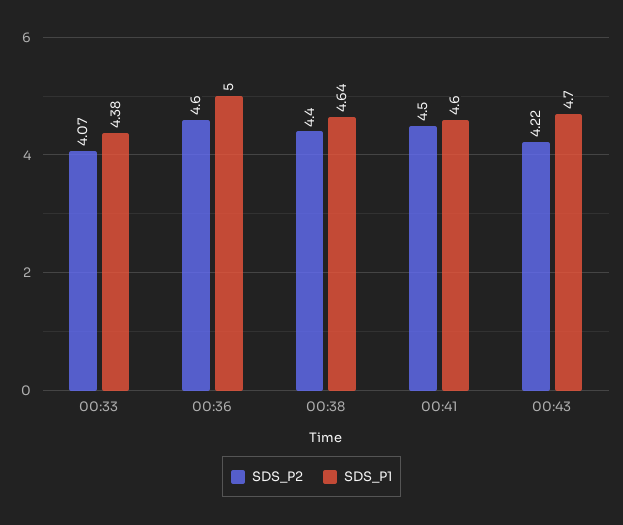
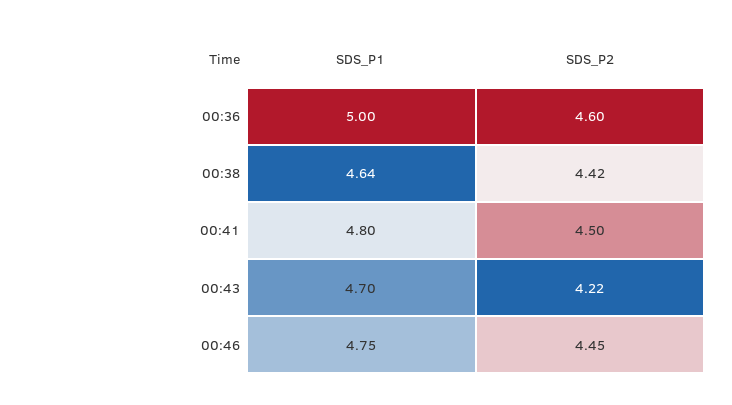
SDS_P2, 00:33: 4.07 -> none
SDS_P1, 00:33: 4.38 -> none
SDS_P2, 00:38: 4.4 -> 4.42
SDS_P1, 00:41: 4.6 -> 4.8
SDS_P1, 00:46: none -> 4.75
SDS_P2, 00:46: none -> 4.45

